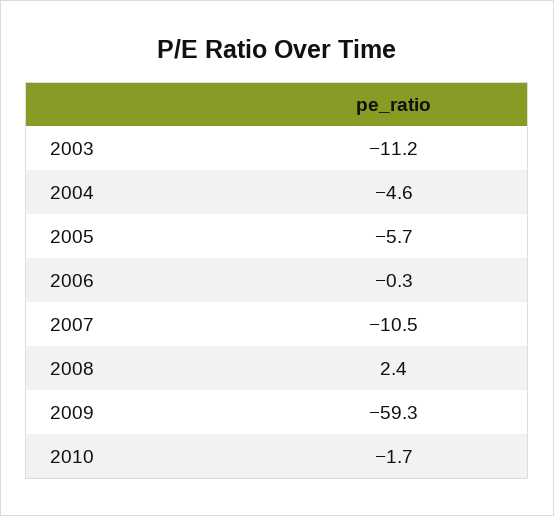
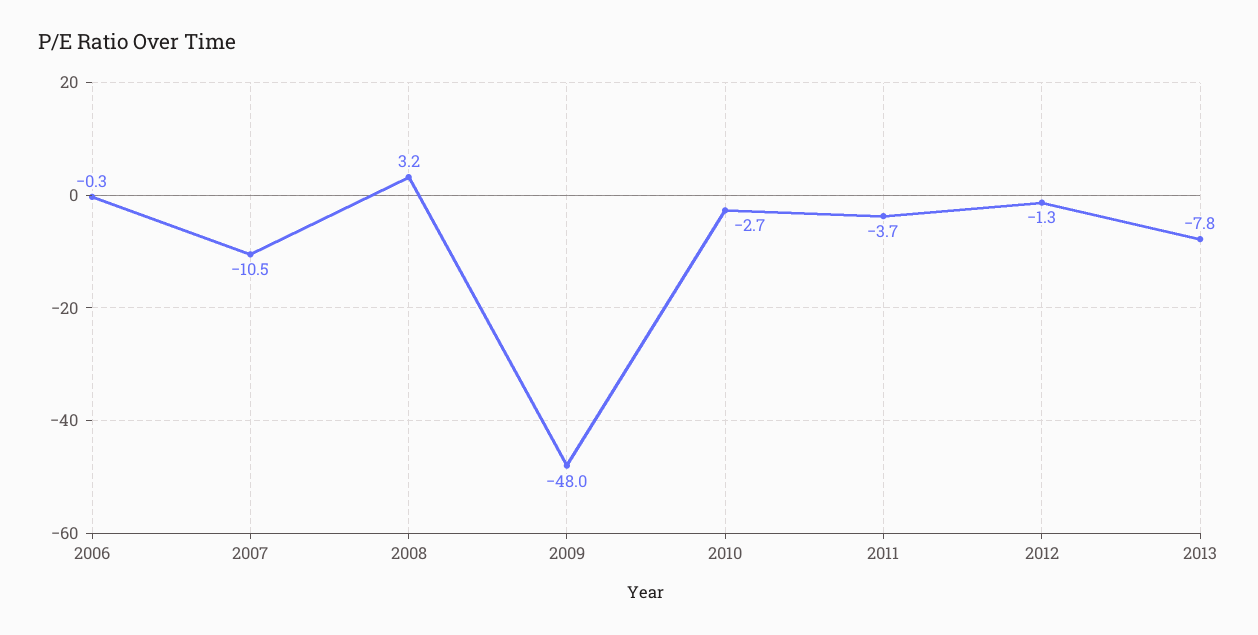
2003: -11.2 -> none
2004: -4.6 -> none
2005: -5.7 -> none
2008: 2.4 -> 3.2
2009: -59.3 -> -48
2010: -1.7 -> -2.7
2011: none -> -3.7
2012: none -> -1.3
2013: none -> -7.8

